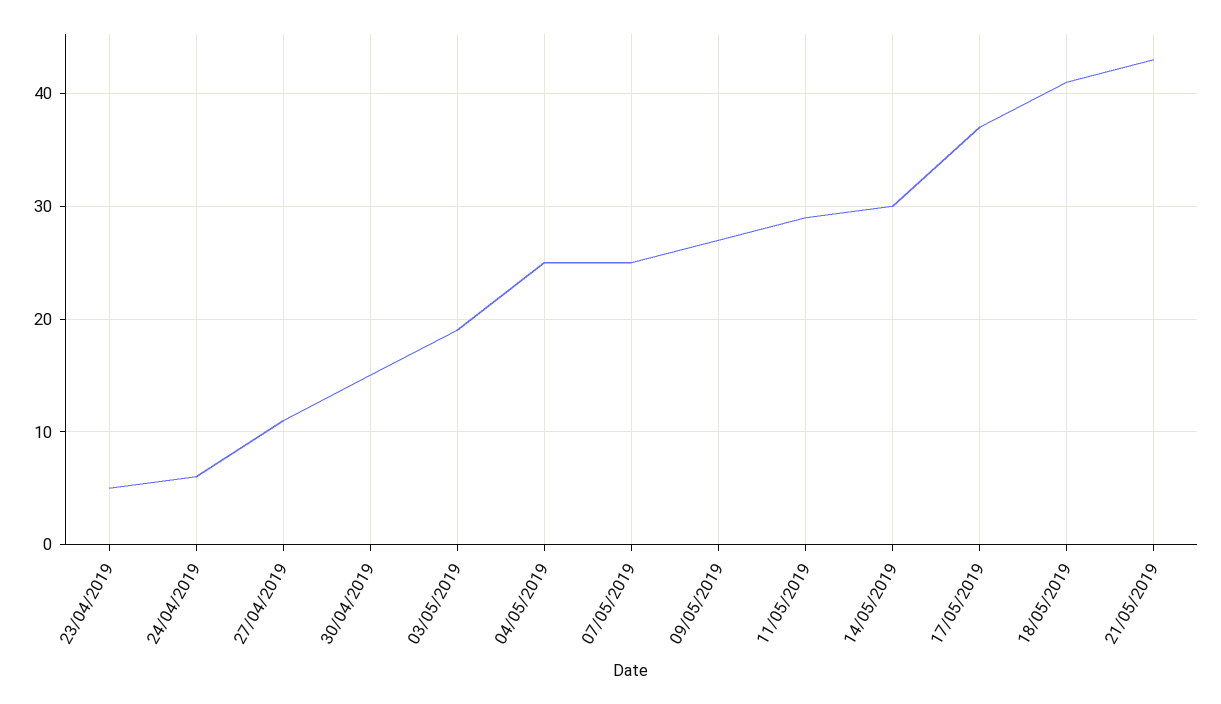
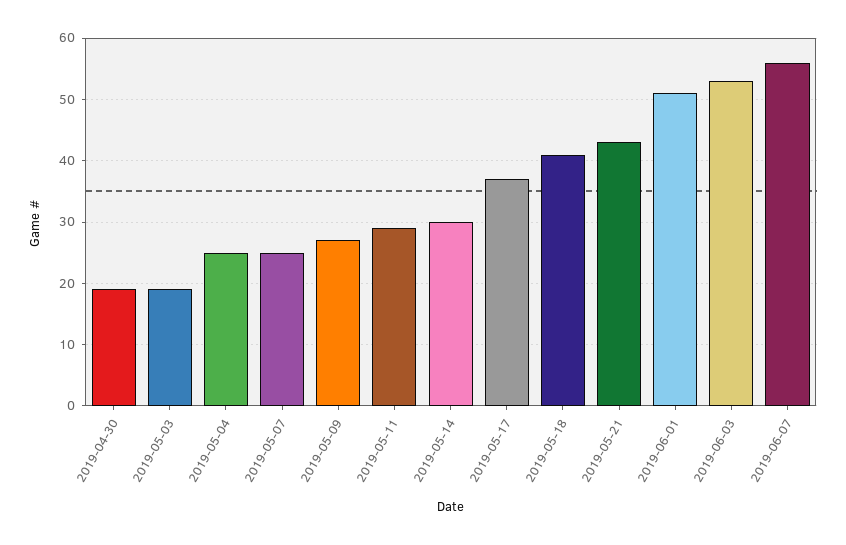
23/04/2019: 5 -> none
24/04/2019: 6 -> none
27/04/2019: 11 -> none
30/04/2019: 15 -> 19
2019-06-01: none -> 51
2019-06-03: none -> 53
2019-06-07: none -> 56

